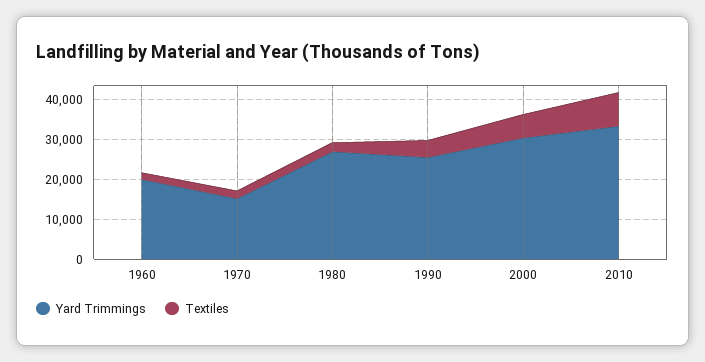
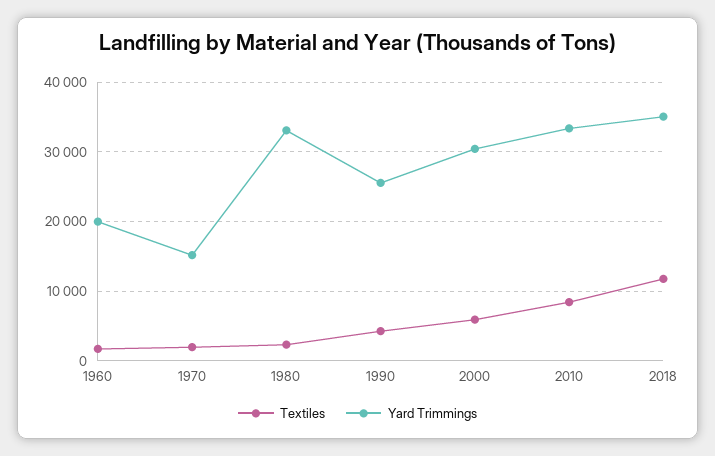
Yard Trimmings, 1980: 27500 -> 33000
Textiles, 2018: none -> 12000
Yard Trimmings, 2018: none -> 35000

